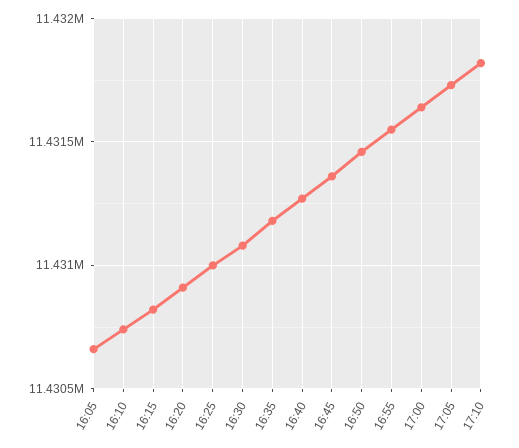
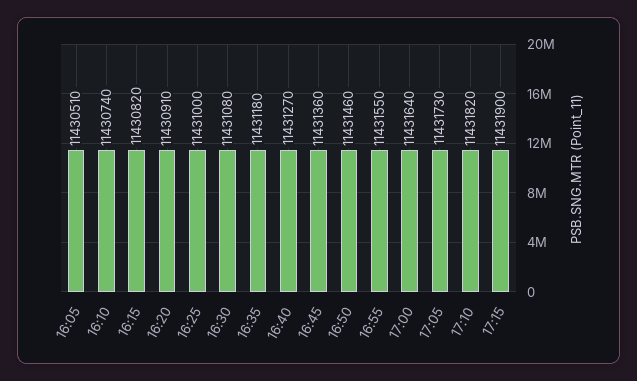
16:05: 11430650 -> 11430510
17:15: none -> 11431900

